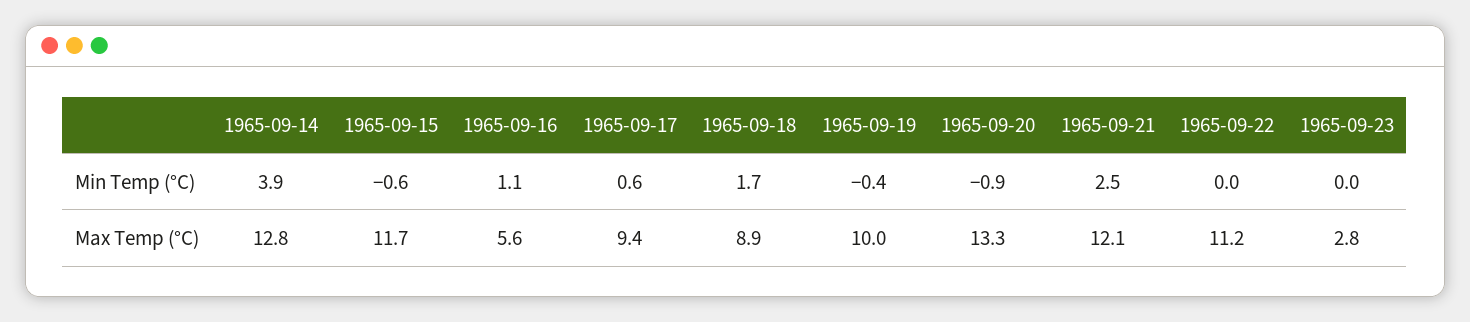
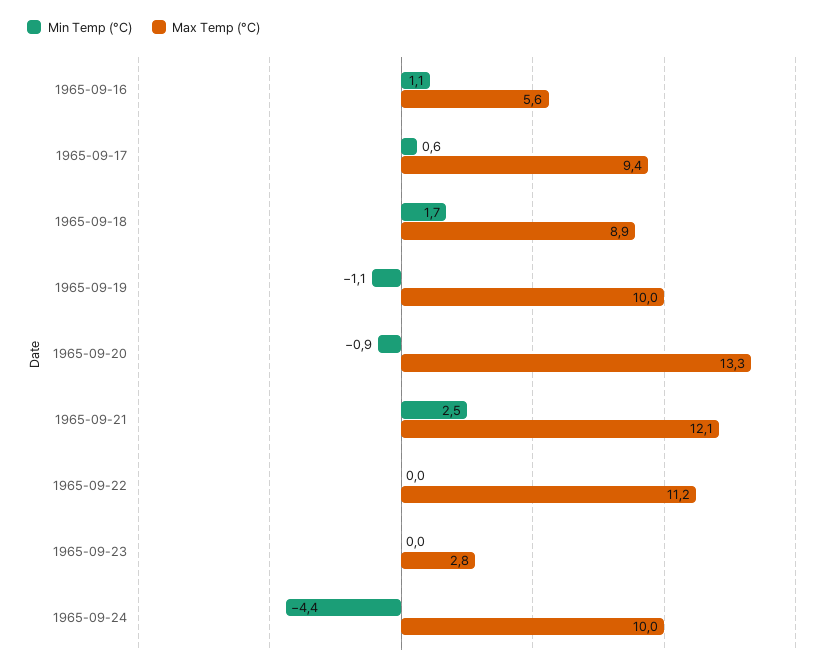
Min Temp (°C), 1965-09-14: 3.9 -> none
Min Temp (°C), 1965-09-15: -0.6 -> none
Min Temp (°C), 1965-09-19: -0.4 -> -1.1
Max Temp (°C), 1965-09-14: 12.8 -> none
Max Temp (°C), 1965-09-15: 11.7 -> none
Min Temp (°C), 1965-09-24: none -> -4.4
Max Temp (°C), 1965-09-24: none -> 10

